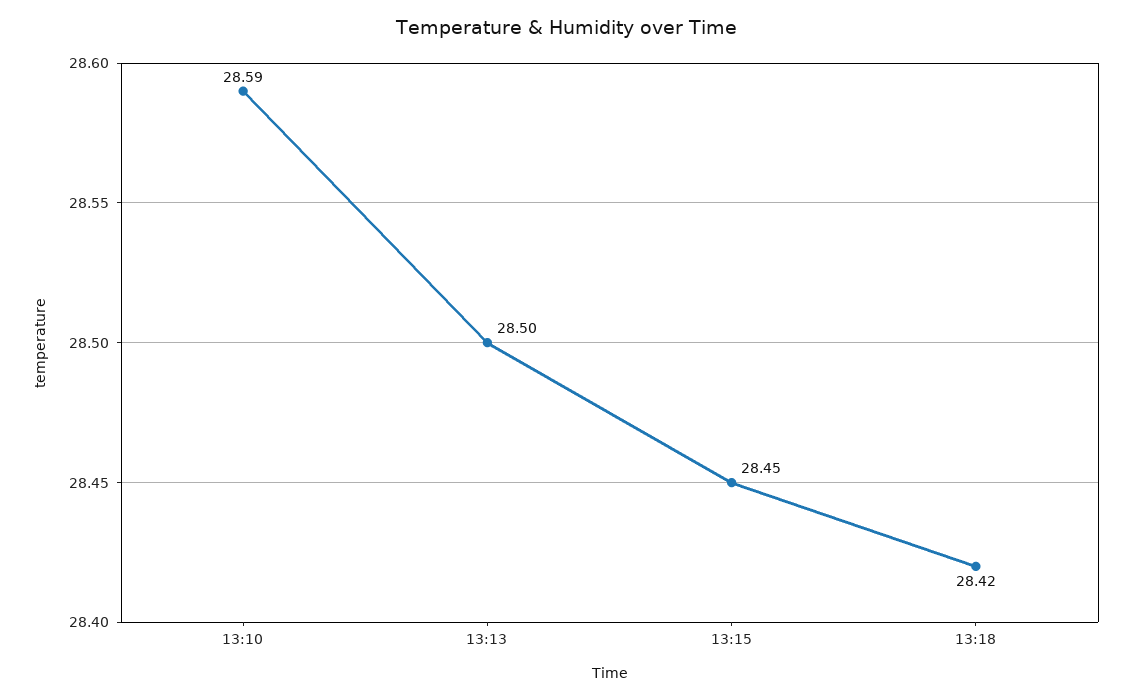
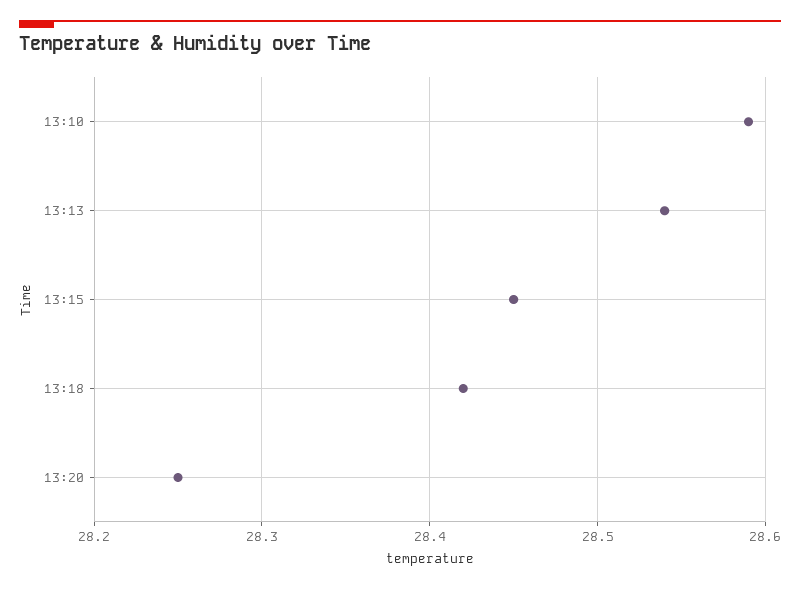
13:13: 28.5 -> 28.54
13:20: none -> 28.25

